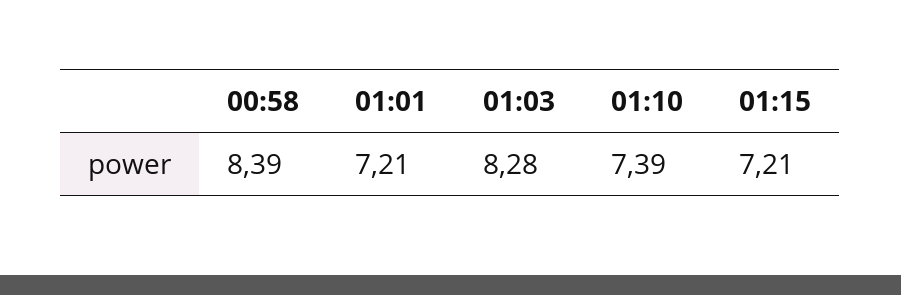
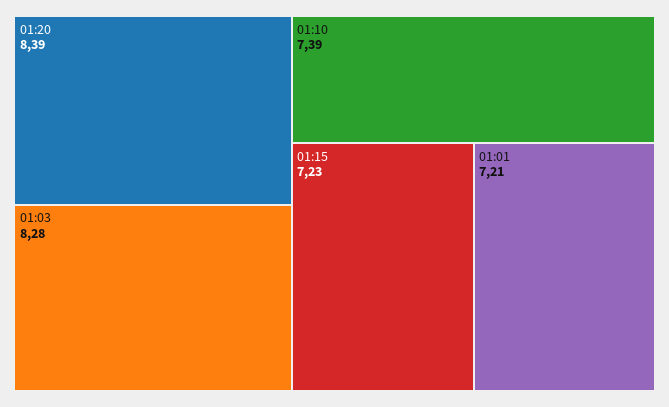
00:58: 8.39 -> none
01:15: 7.21 -> 7.23
01:20: none -> 8.39

